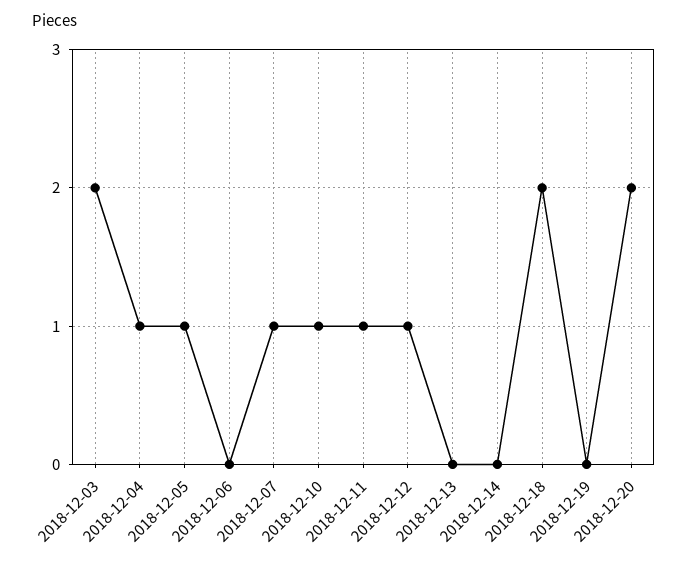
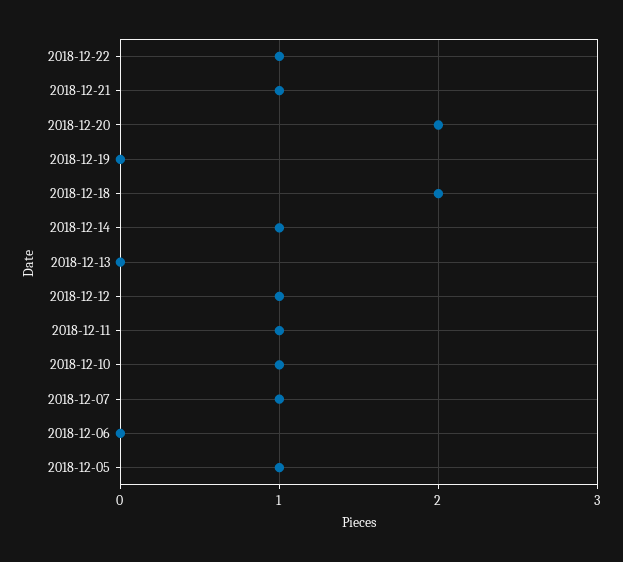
2018-12-03: 2 -> none
2018-12-04: 1 -> none
2018-12-14: 0 -> 1
2018-12-22: none -> 1
2018-12-21: none -> 1

